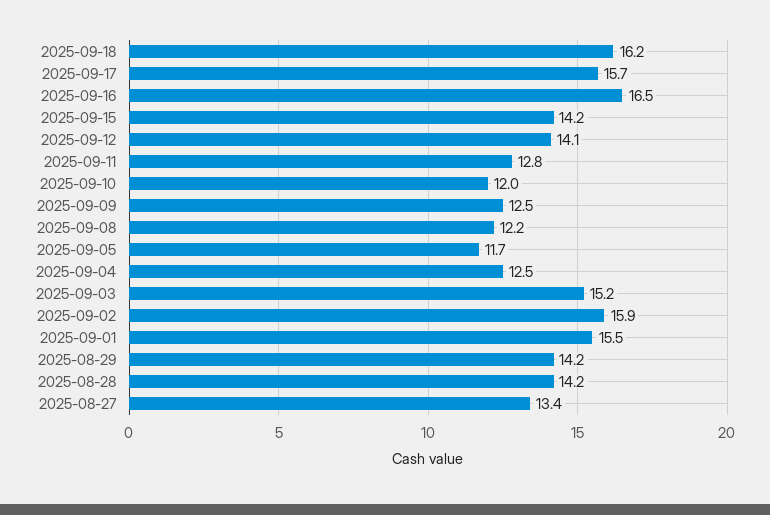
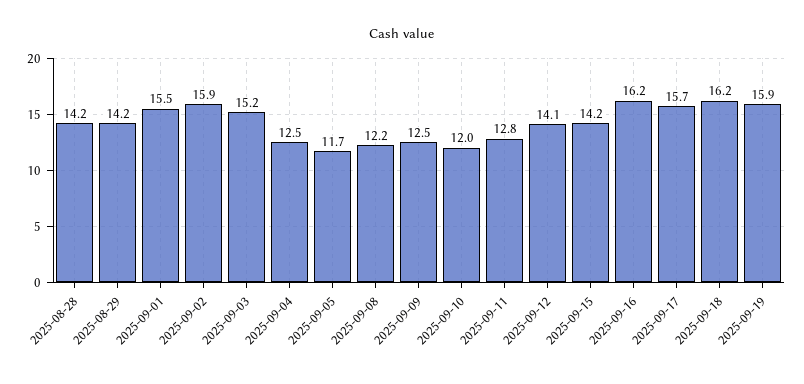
2025-09-16: 16.5 -> 16.2
2025-08-27: 13.4 -> none
2025-09-19: none -> 15.9

